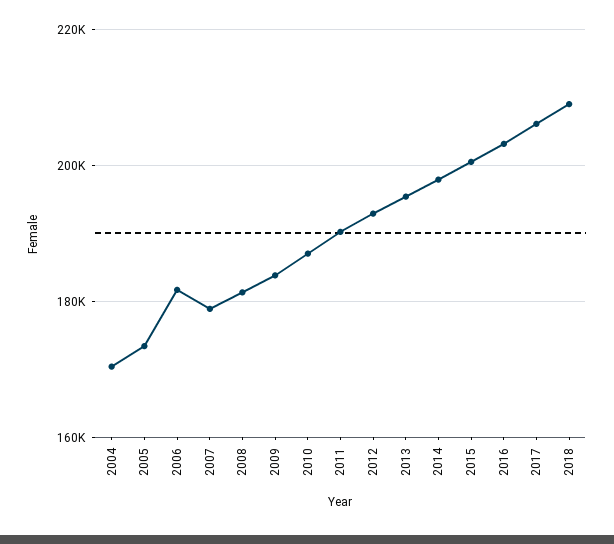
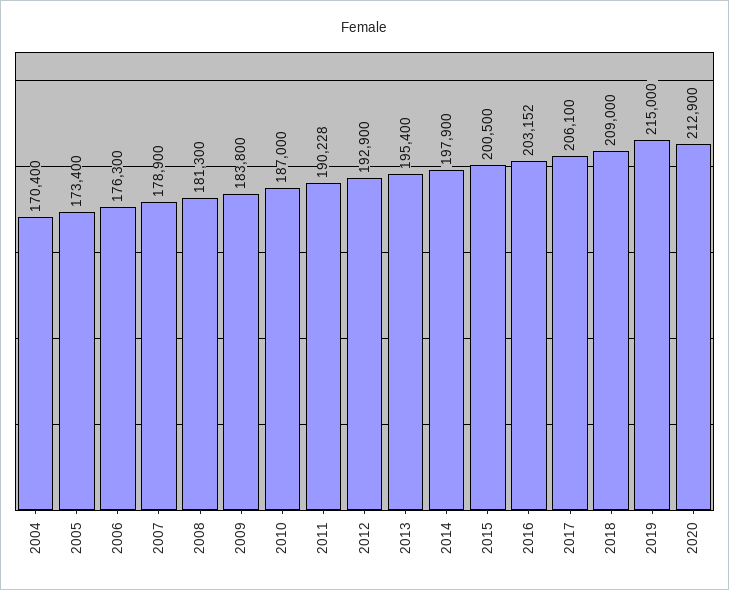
2006: 182000 -> 176300
2019: none -> 215000
2020: none -> 212900

